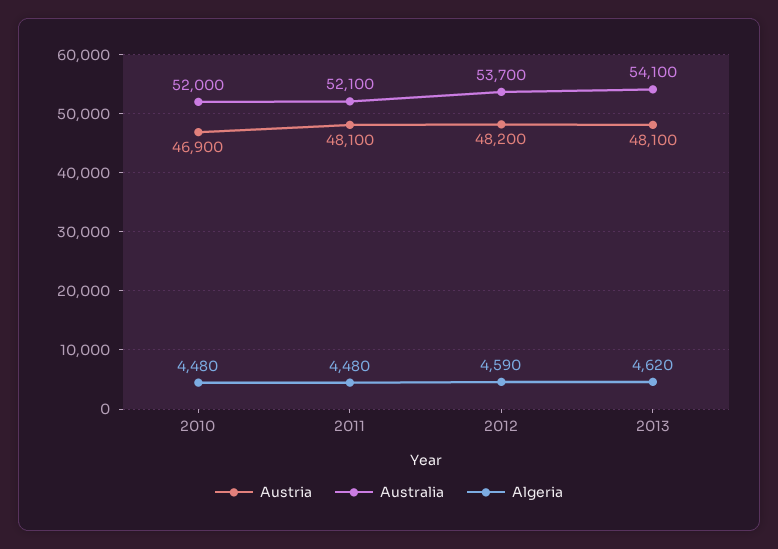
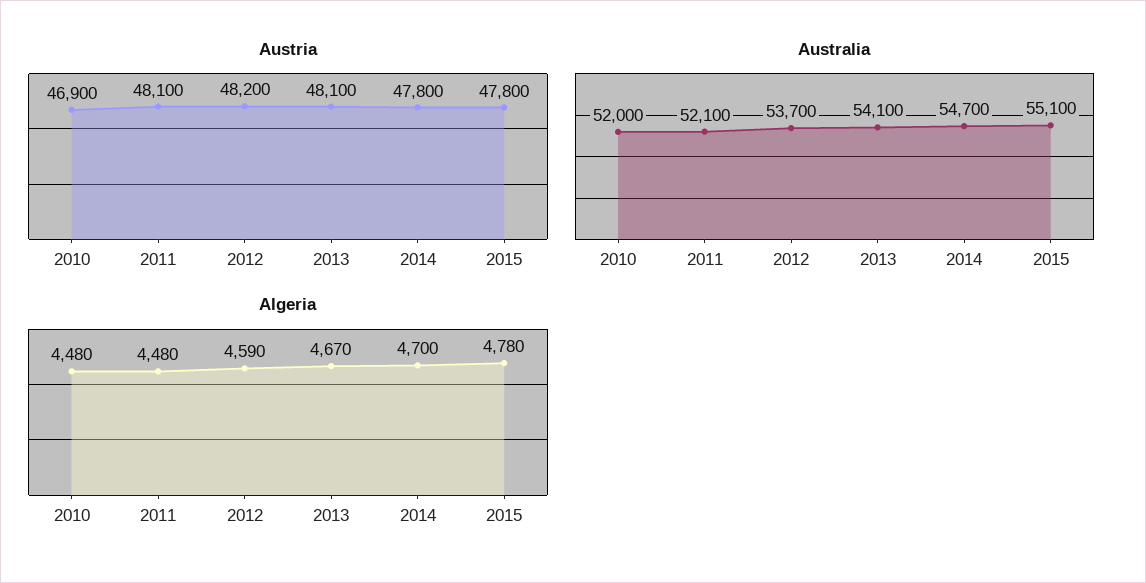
Algeria, 2013: 4620 -> 4670
Austria, 2014: none -> 47800
Austria, 2015: none -> 47800
Australia, 2014: none -> 54700
Australia, 2015: none -> 55100
Algeria, 2014: none -> 4700
Algeria, 2015: none -> 4780

